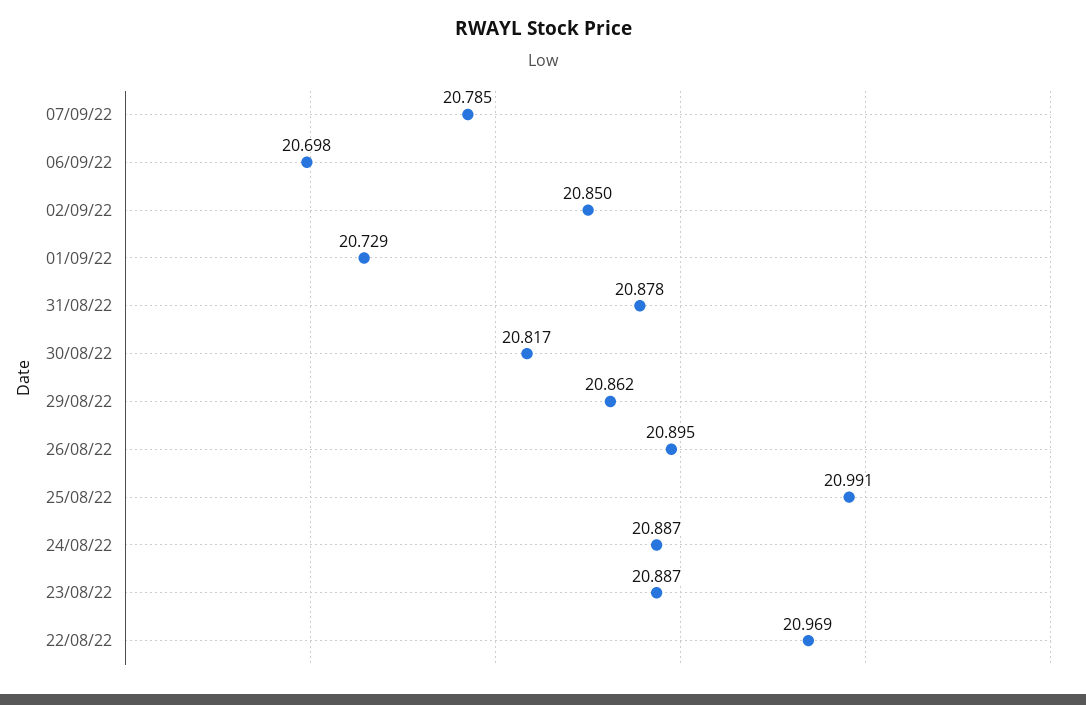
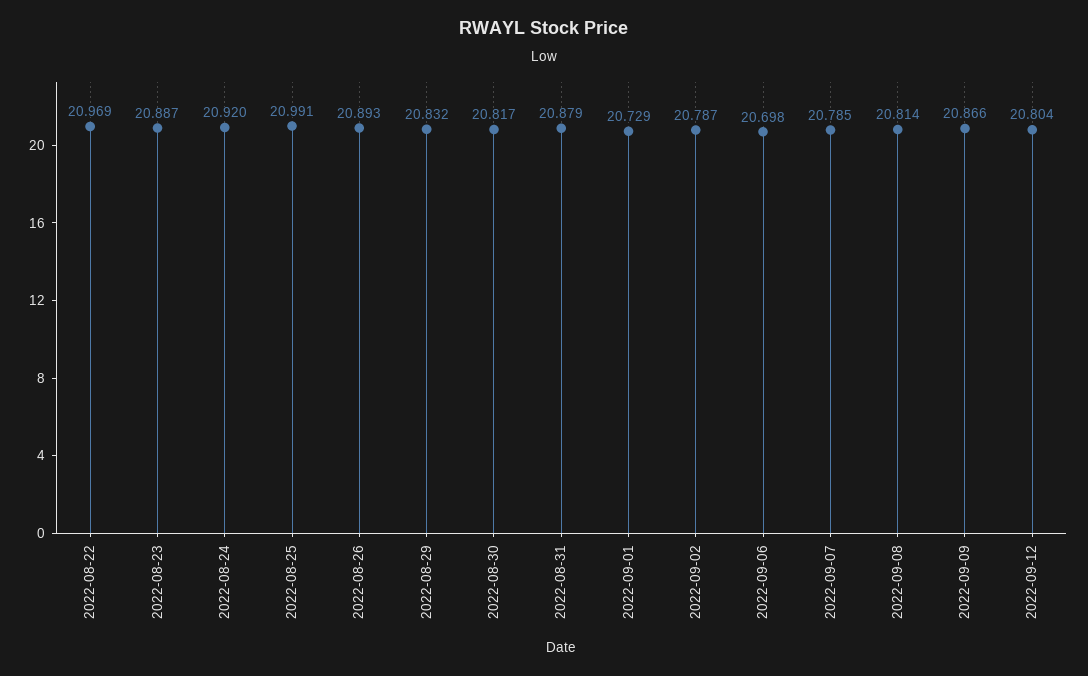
02/09/22: 20.85 -> 20.787
31/08/22: 20.878 -> 20.879
29/08/22: 20.862 -> 20.832
26/08/22: 20.895 -> 20.893
24/08/22: 20.887 -> 20.92
2022-09-08: none -> 20.814
2022-09-09: none -> 20.866
2022-09-12: none -> 20.804

